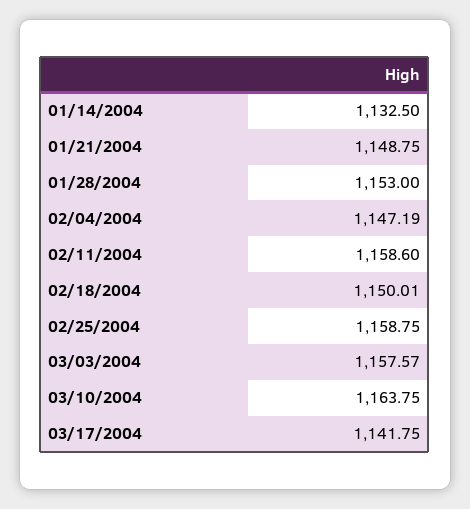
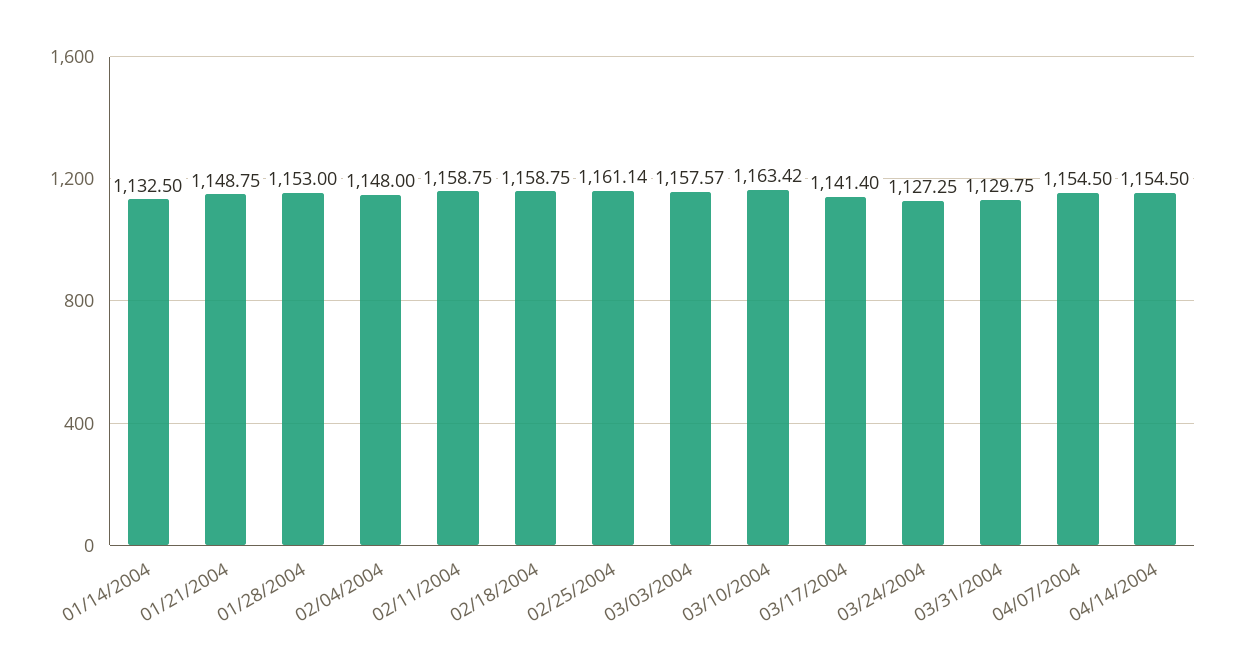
02/04/2004: 1147.19 -> 1148
02/11/2004: 1158.6 -> 1158.75
02/18/2004: 1150.01 -> 1158.75
02/25/2004: 1158.75 -> 1161.14
03/10/2004: 1163.75 -> 1163.42
03/17/2004: 1141.75 -> 1141.4
03/24/2004: none -> 1127.25
03/31/2004: none -> 1129.75
04/07/2004: none -> 1154.5
04/14/2004: none -> 1154.5

